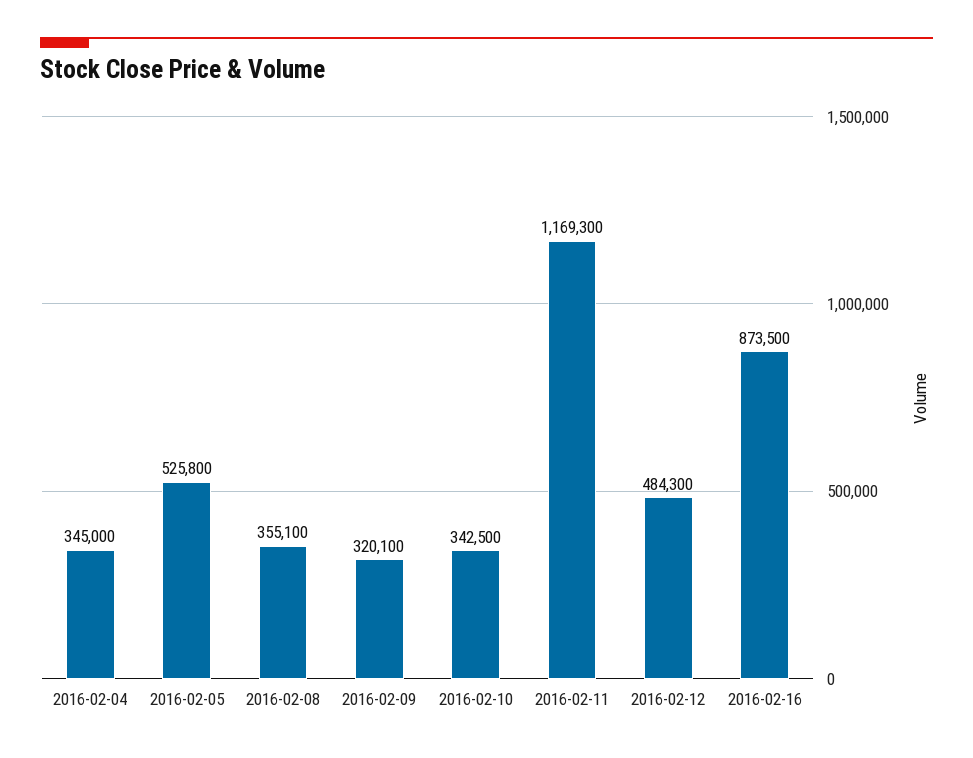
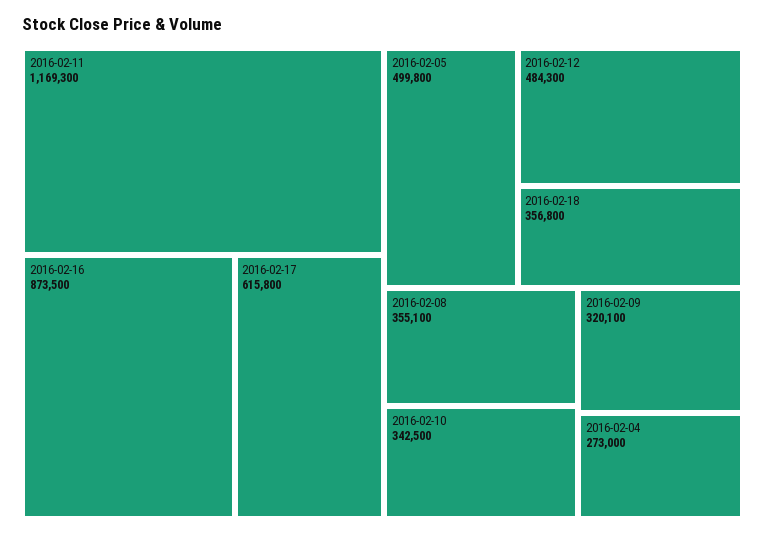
2016-02-04: 345000 -> 273000
2016-02-05: 525800 -> 499800
2016-02-17: none -> 615800
2016-02-18: none -> 356800

